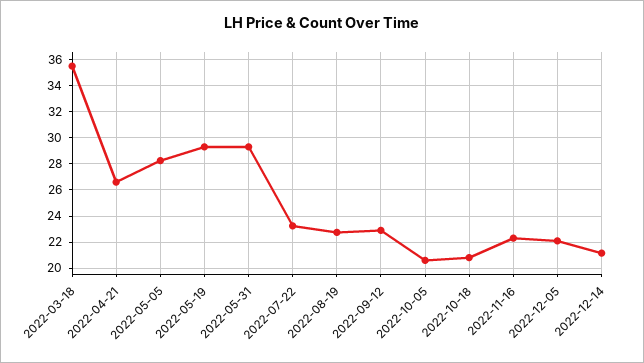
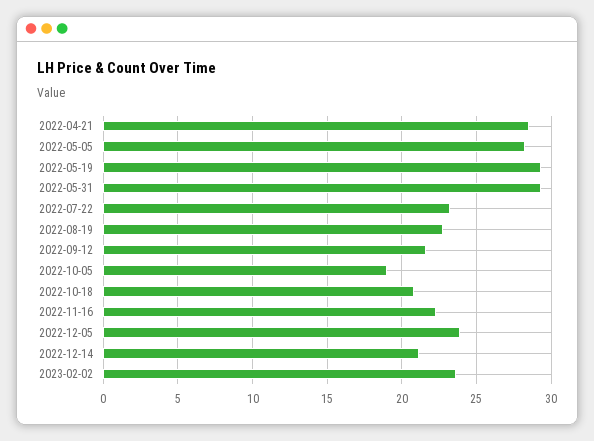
2022-03-18: 35.5 -> none
2022-04-21: 26.5 -> 28.5
2022-09-12: 23 -> 21.5
2022-10-05: 20.5 -> 19
2022-12-05: 22 -> 24
2023-02-02: none -> 23.5

